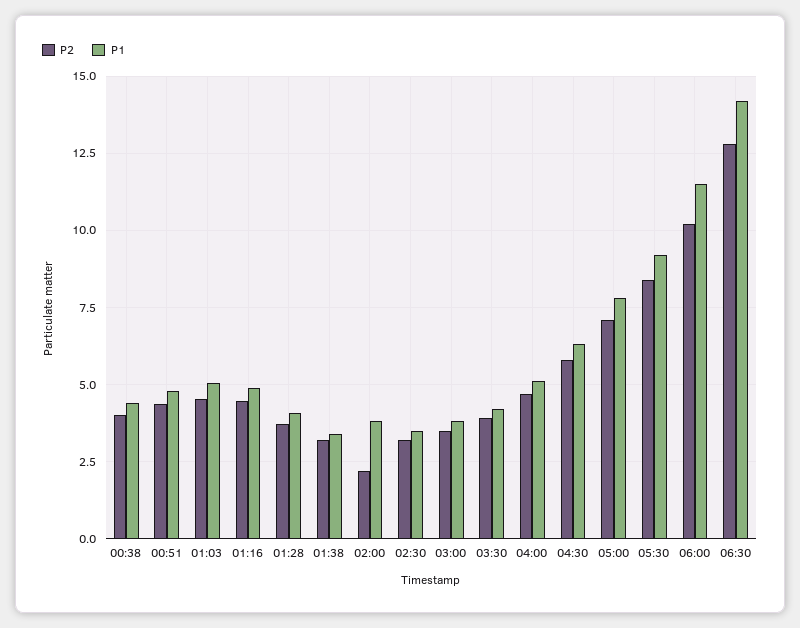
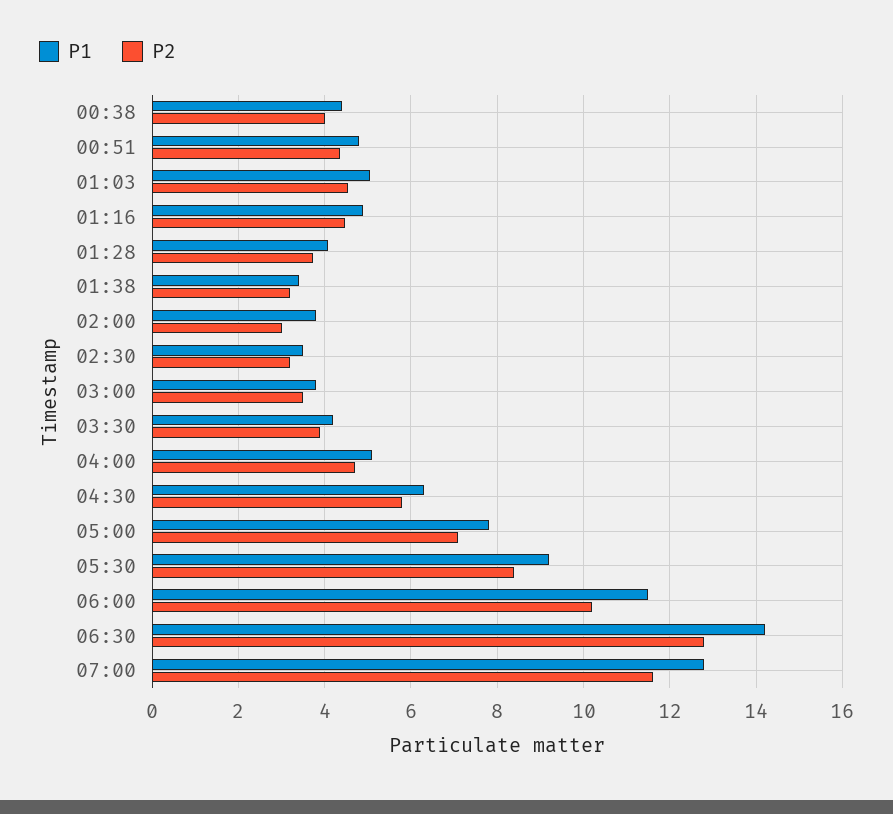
P2, 02:00: 2.25 -> 3
P1, 07:00: none -> 12.8
P2, 07:00: none -> 11.6

